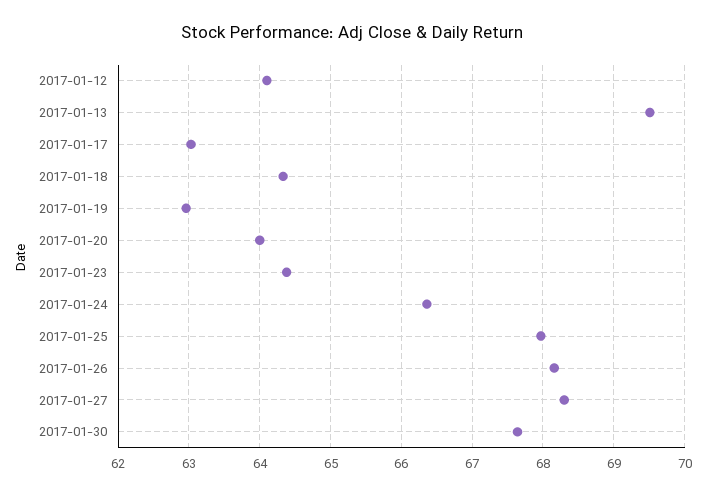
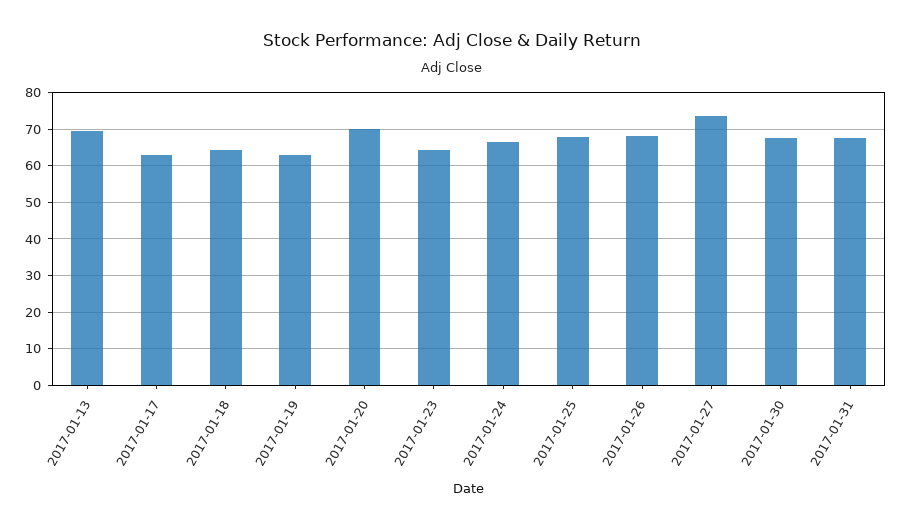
2017-01-12: 64.1 -> none
2017-01-20: 64 -> 70
2017-01-27: 68.3 -> 74
2017-01-31: none -> 68

